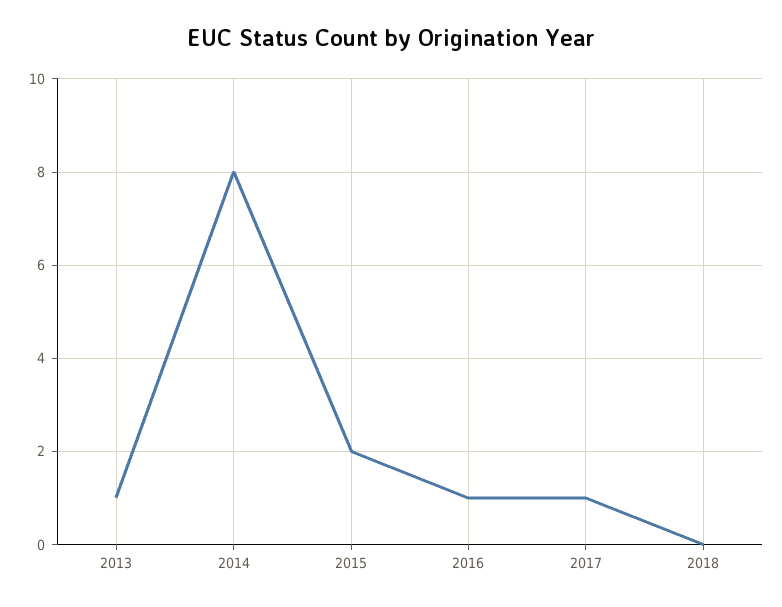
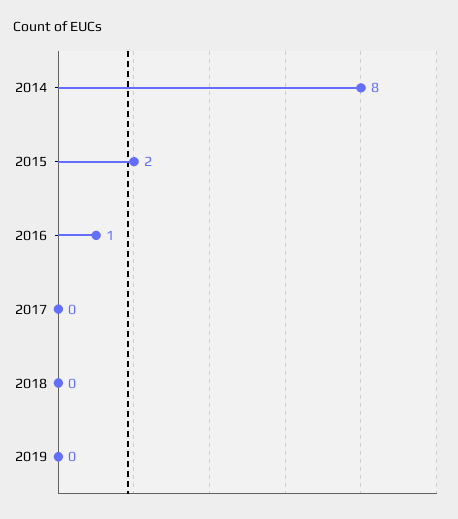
2013: 1 -> none
2017: 1 -> 0
2019: none -> 0

